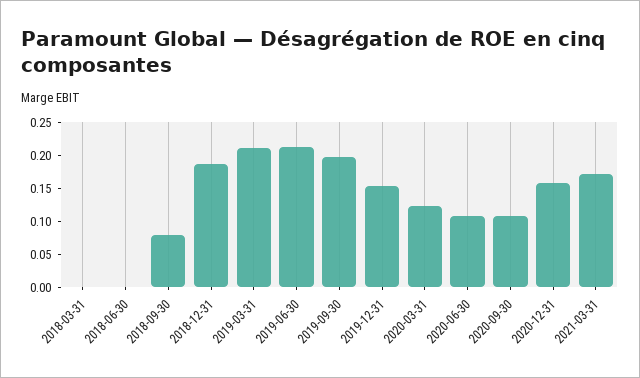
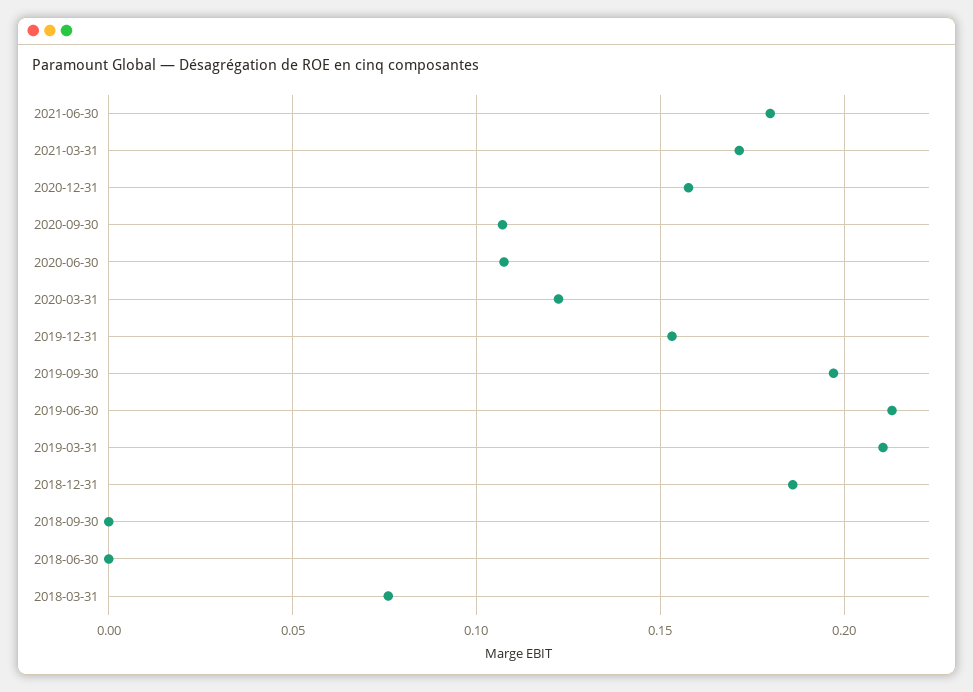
2018-03-31: 0 -> 0.075
2018-09-30: 0.075 -> 0
2021-06-30: none -> 0.18

